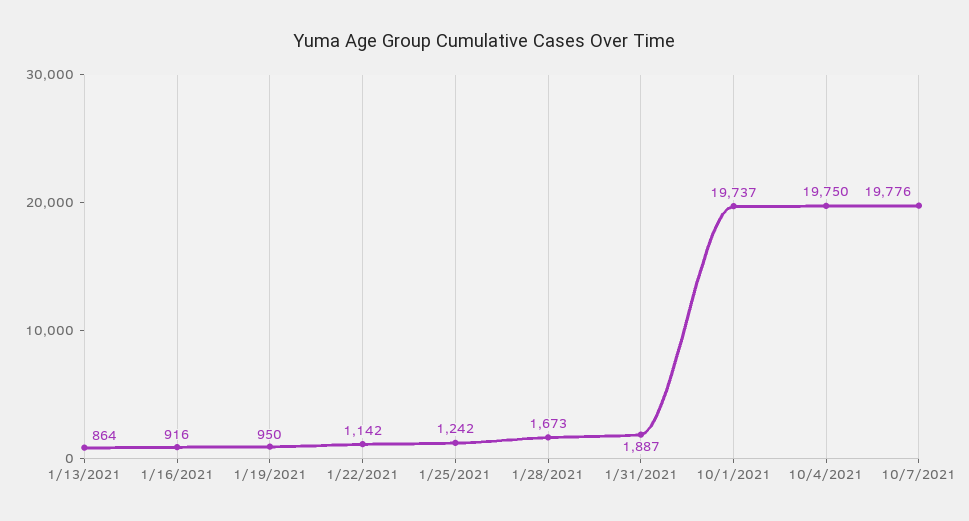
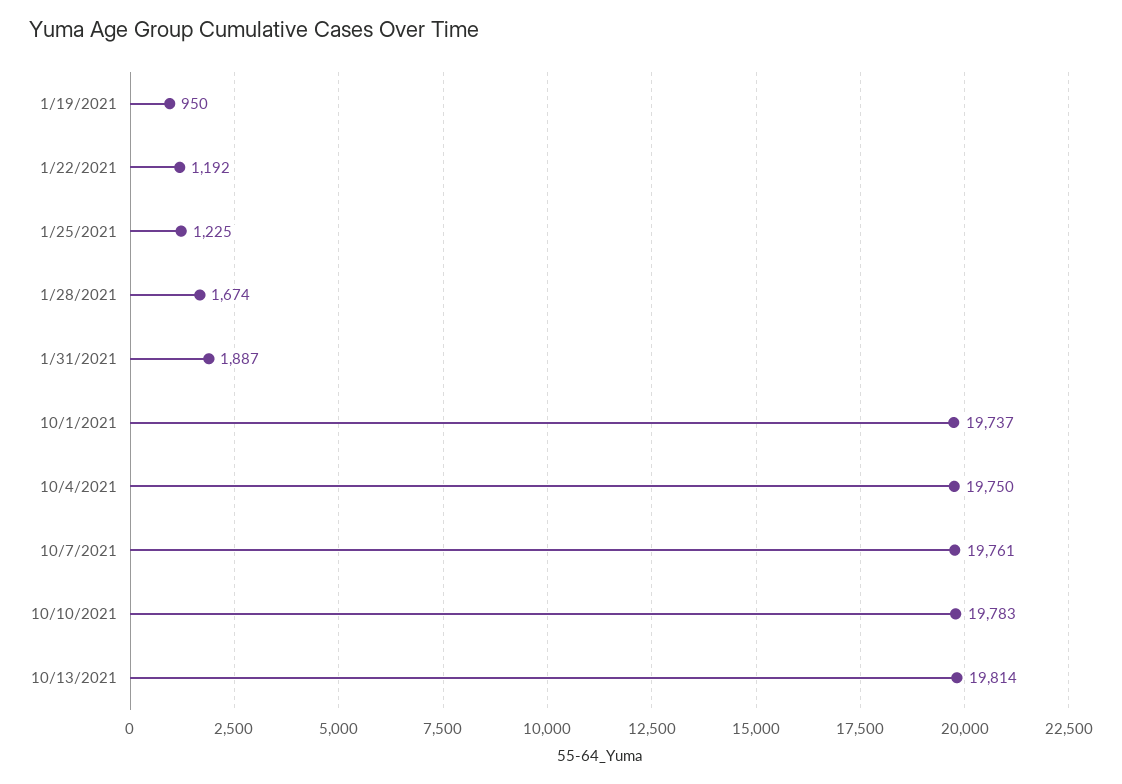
1/13/2021: 864 -> none
1/16/2021: 916 -> none
1/22/2021: 1142 -> 1192
1/25/2021: 1242 -> 1225
1/28/2021: 1673 -> 1674
10/7/2021: 19776 -> 19761
10/10/2021: none -> 19783
10/13/2021: none -> 19814

